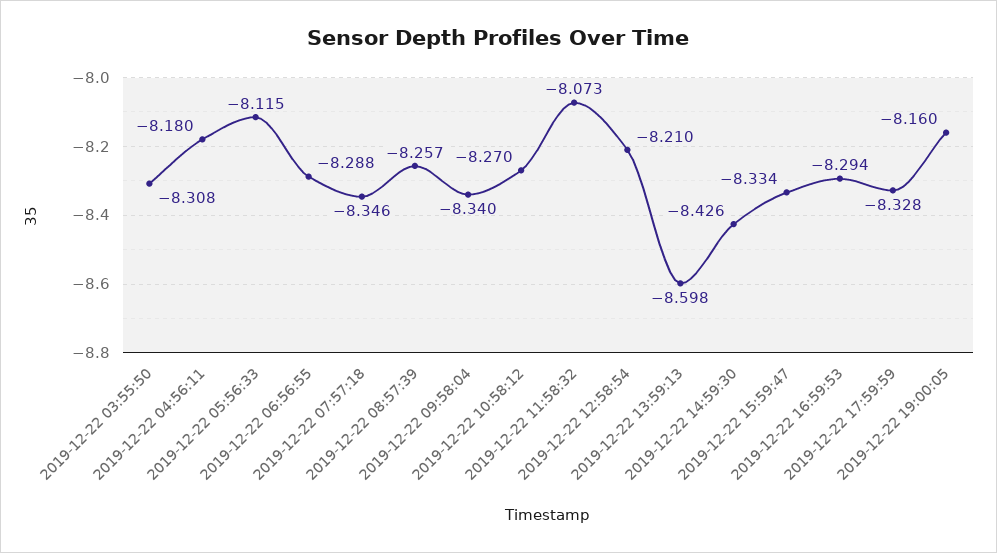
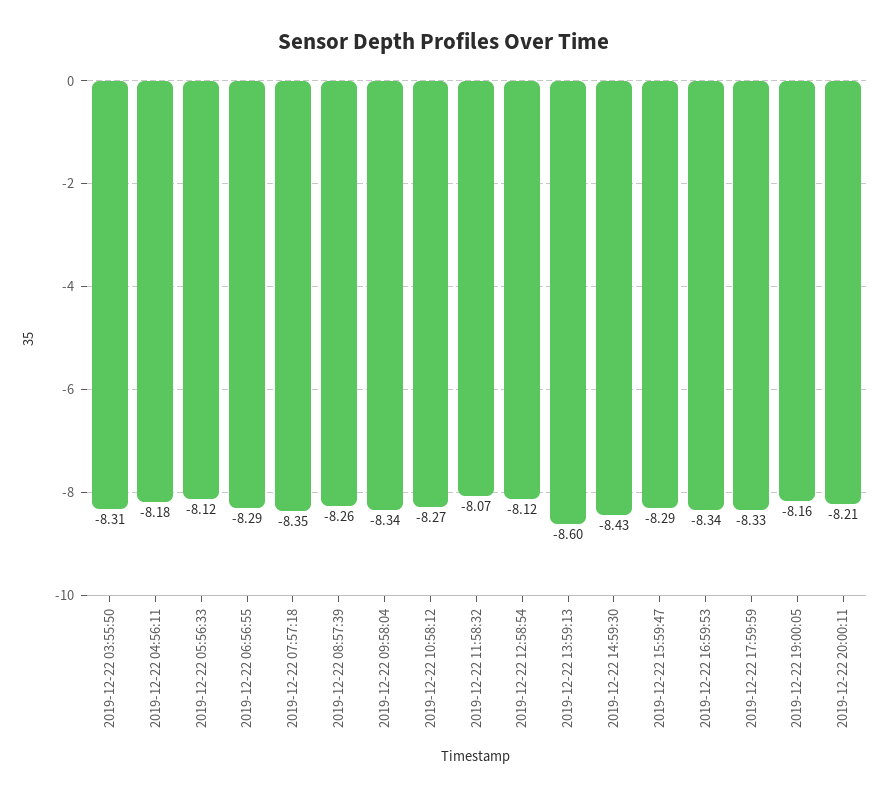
2019-12-22 12:58:54: -8.21 -> -8.12
2019-12-22 15:59:47: -8.334 -> -8.29
2019-12-22 16:59:53: -8.294 -> -8.34
2019-12-22 20:00:11: none -> -8.21

